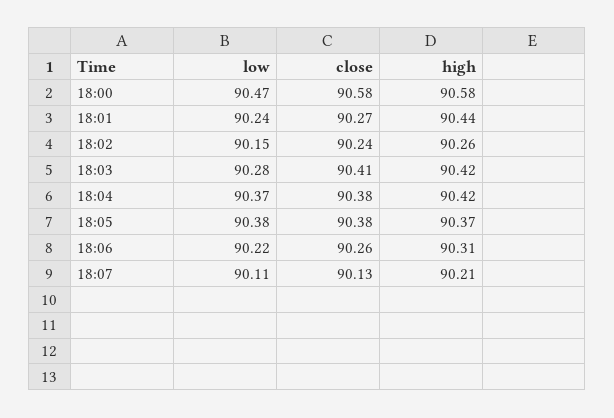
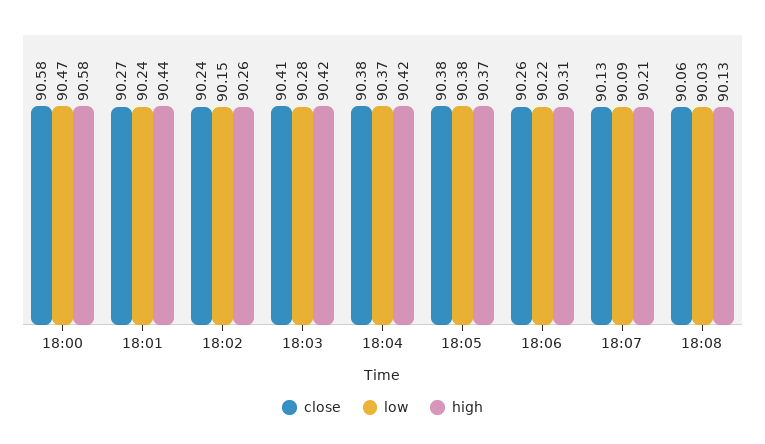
low, 18:07: 90.11 -> 90.09
close, 18:08: none -> 90.06
low, 18:08: none -> 90.03
high, 18:08: none -> 90.13

